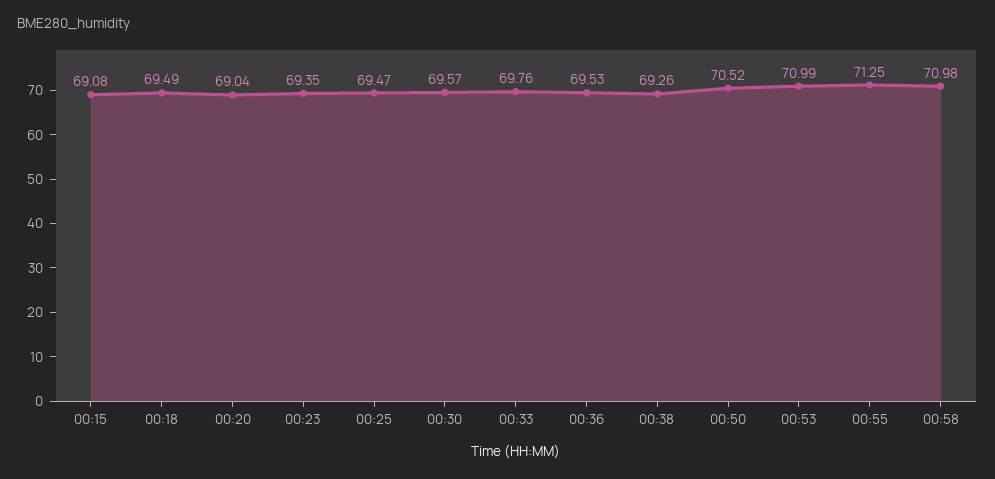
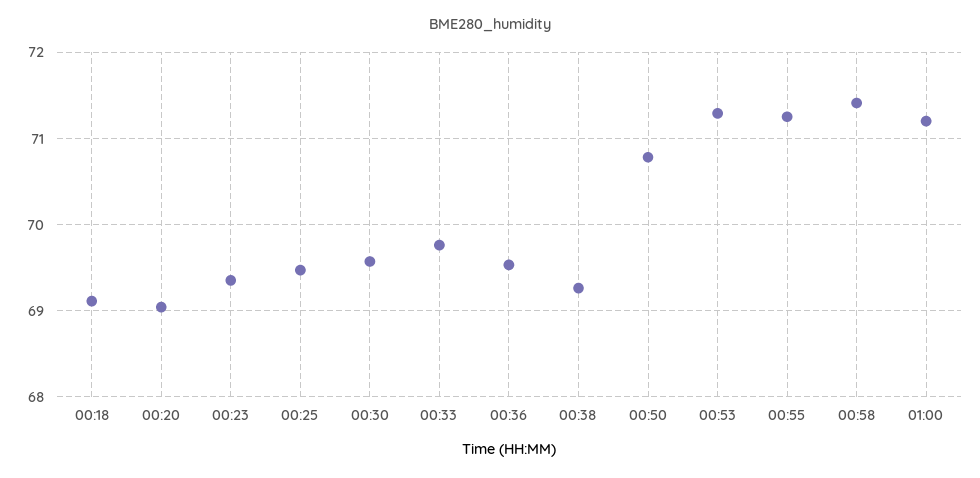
00:15: 69.08 -> none
00:18: 69.49 -> 69.1
00:50: 70.52 -> 70.8
00:53: 70.99 -> 71.3
00:58: 70.98 -> 71.4
01:00: none -> 71.2

